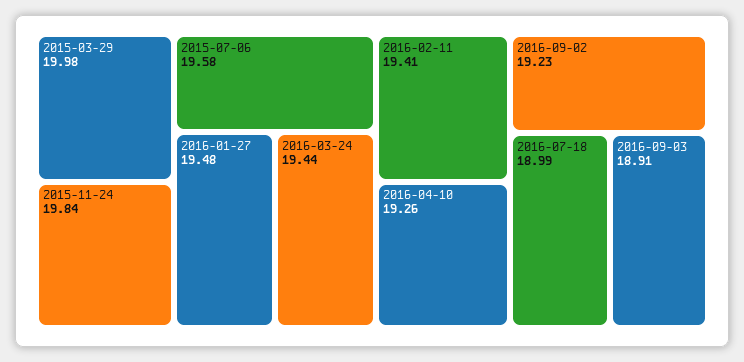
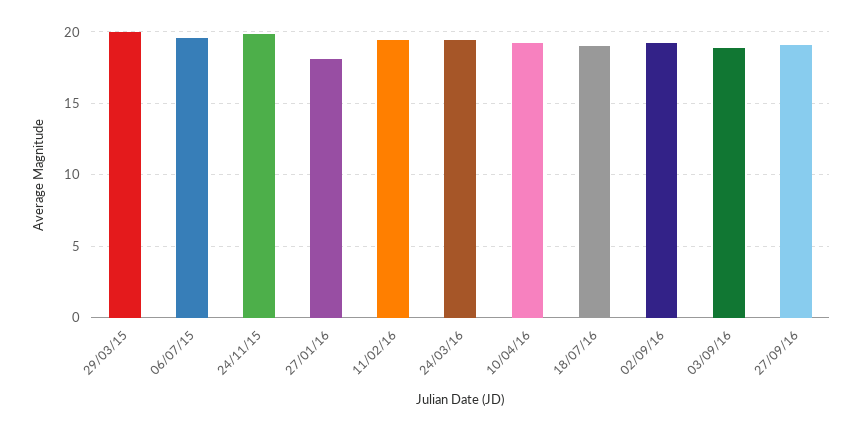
2016-01-27: 19.48 -> 18
27/09/16: none -> 19

